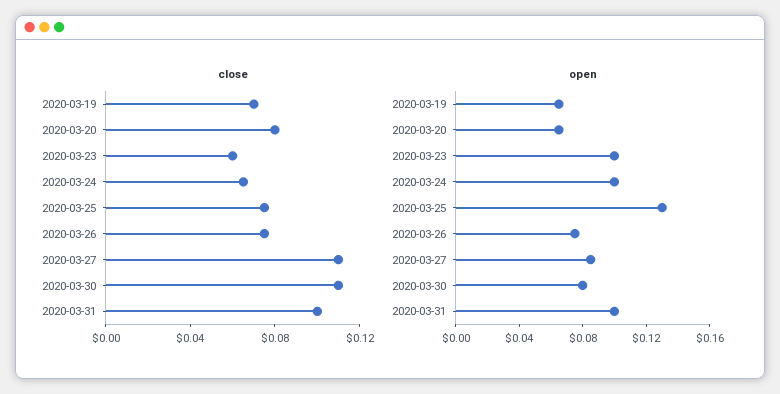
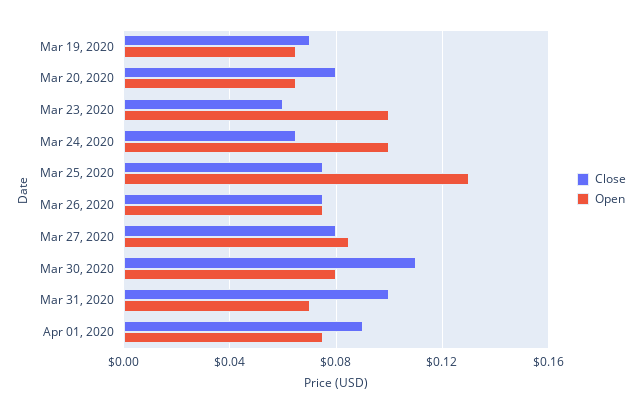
close, 2020-03-27: 0.11 -> 0.08
open, 2020-03-31: 0.1 -> 0.07
close, Apr 01, 2020: none -> 0.09
open, Apr 01, 2020: none -> 0.075

